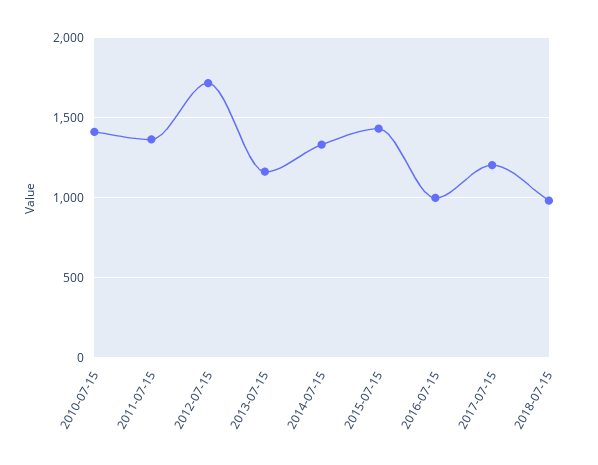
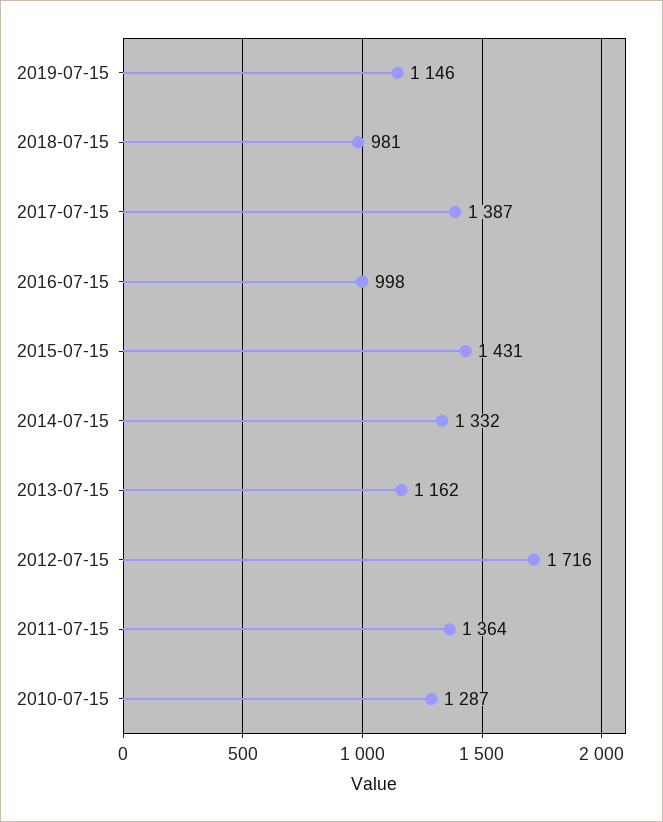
2010-07-15: 1400 -> 1287
2017-07-15: 1200 -> 1387
2019-07-15: none -> 1146

